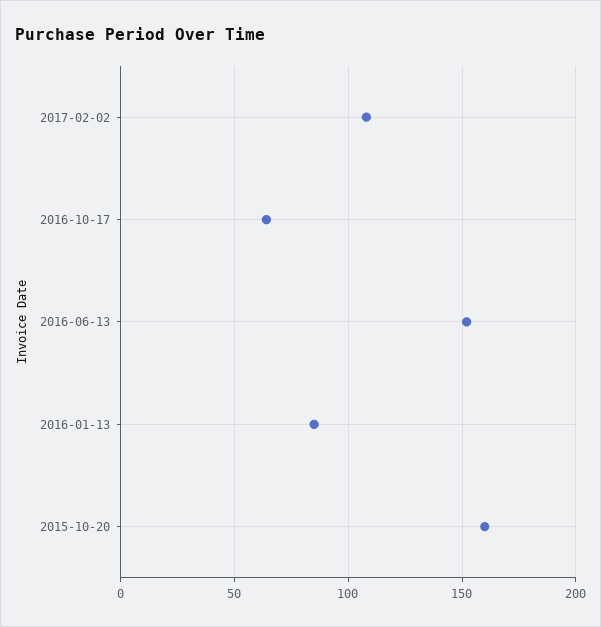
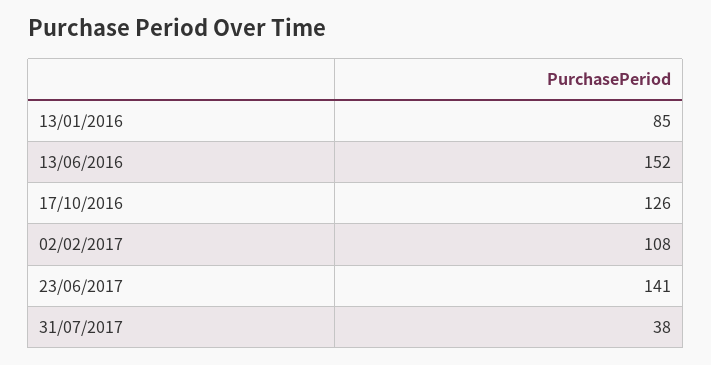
2016-10-17: 65 -> 126
2015-10-20: 160 -> none
23/06/2017: none -> 141
31/07/2017: none -> 38

